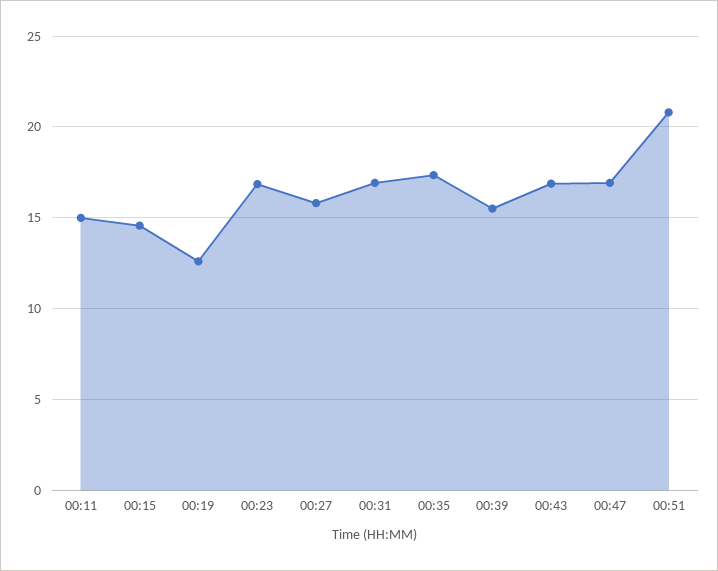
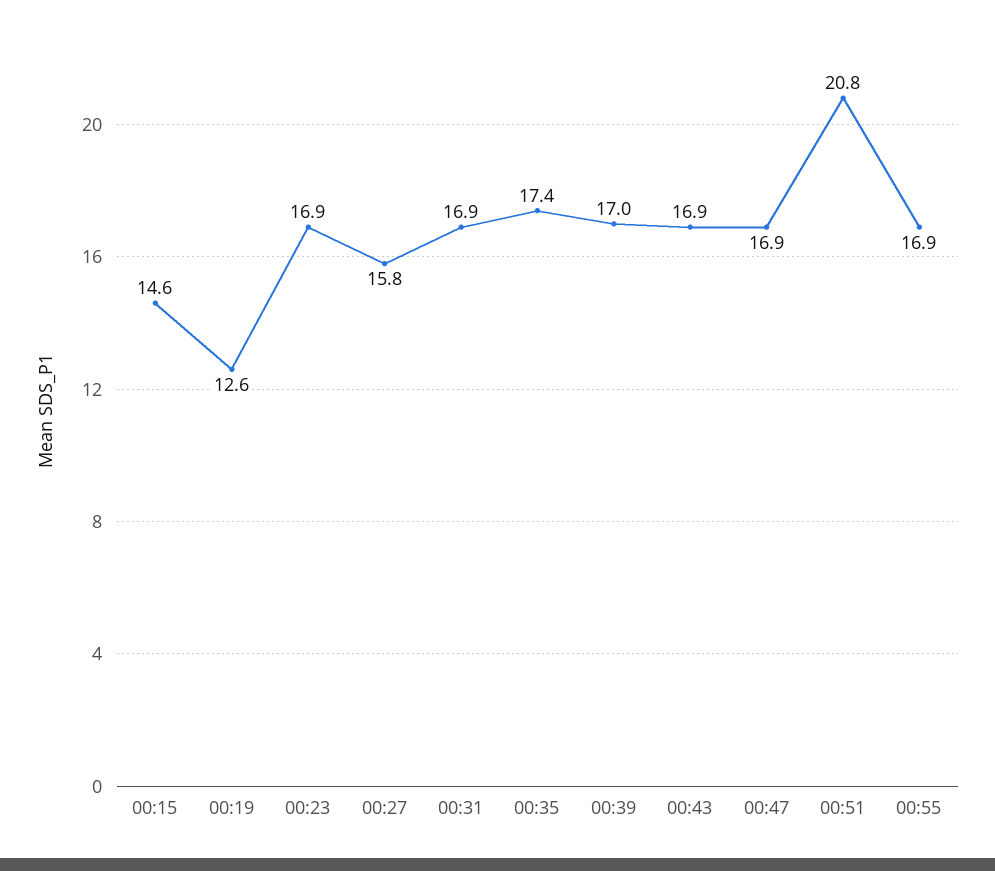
00:11: 15 -> none
00:39: 15.5 -> 17
00:55: none -> 16.9

